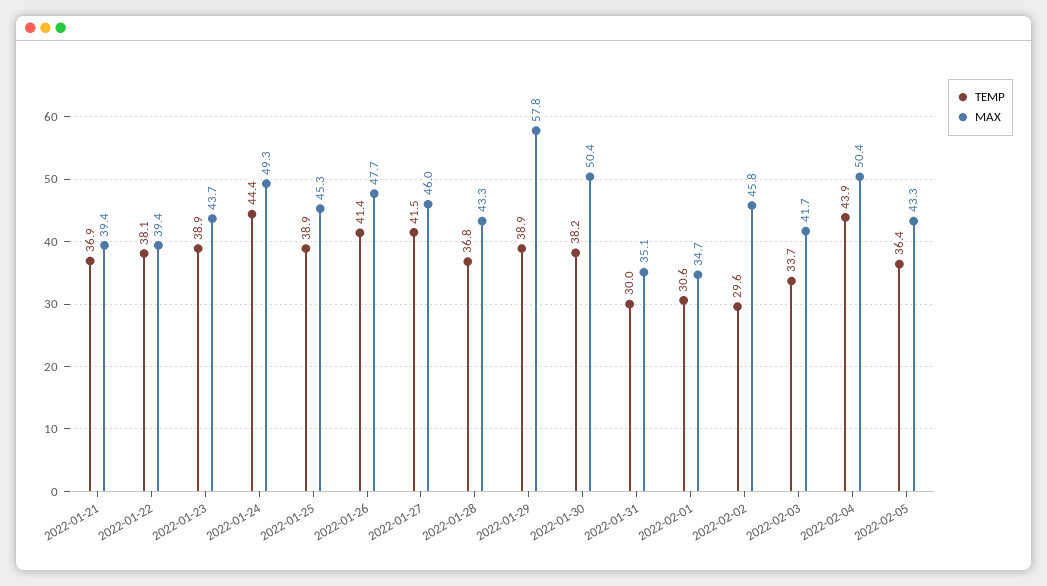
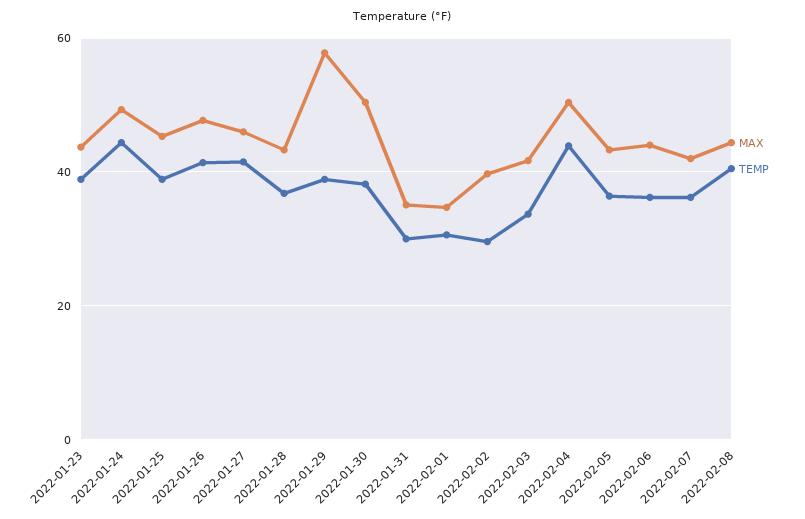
TEMP, 2022-01-21: 36.9 -> none
MAX, 2022-01-21: 39.4 -> none
TEMP, 2022-01-22: 38.1 -> none
MAX, 2022-01-22: 39.4 -> none
MAX, 2022-02-02: 45.8 -> 40
MAX, 2022-02-06: none -> 44
TEMP, 2022-02-06: none -> 36
MAX, 2022-02-07: none -> 42
TEMP, 2022-02-07: none -> 36
MAX, 2022-02-08: none -> 44
TEMP, 2022-02-08: none -> 40

